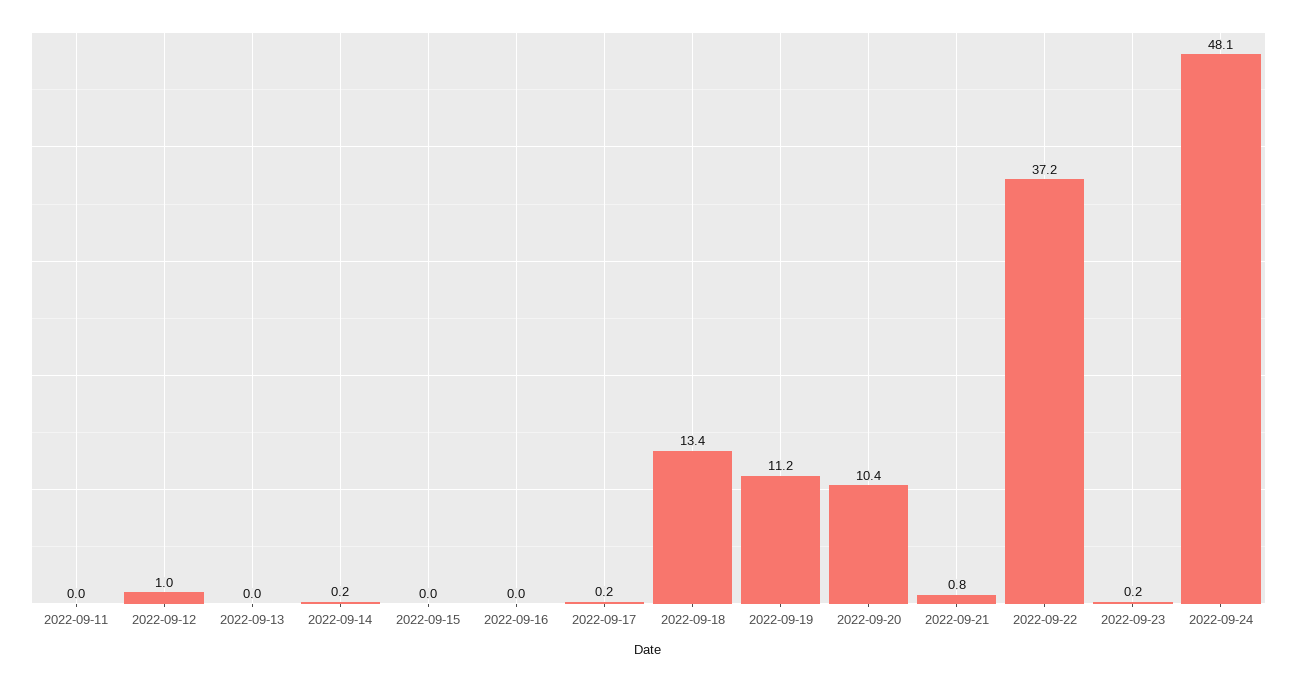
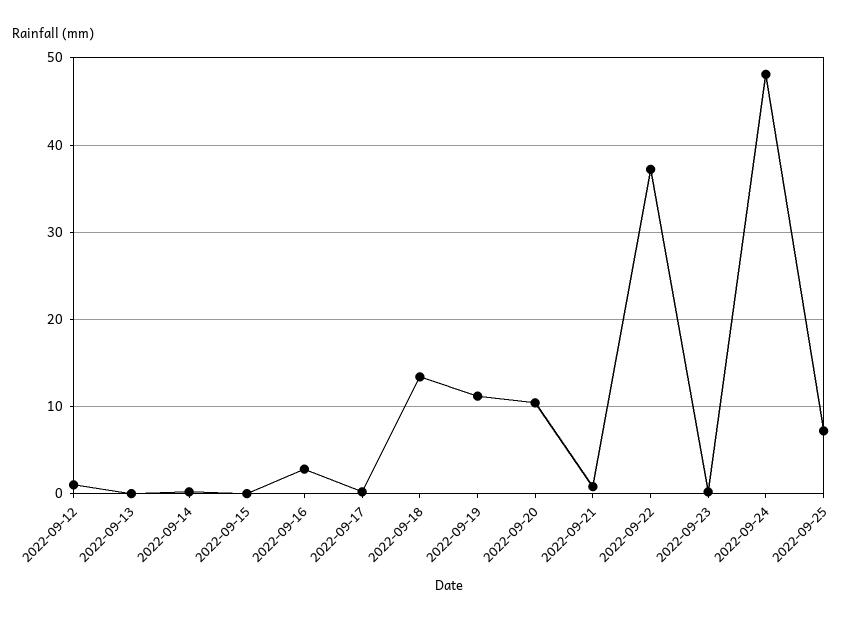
2022-09-11: 0 -> none
2022-09-16: 0 -> 3
2022-09-25: none -> 7

